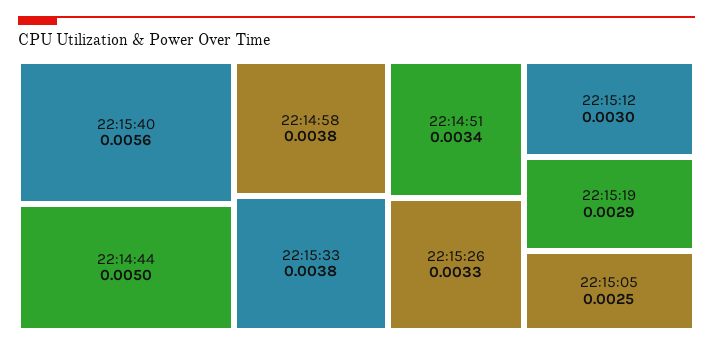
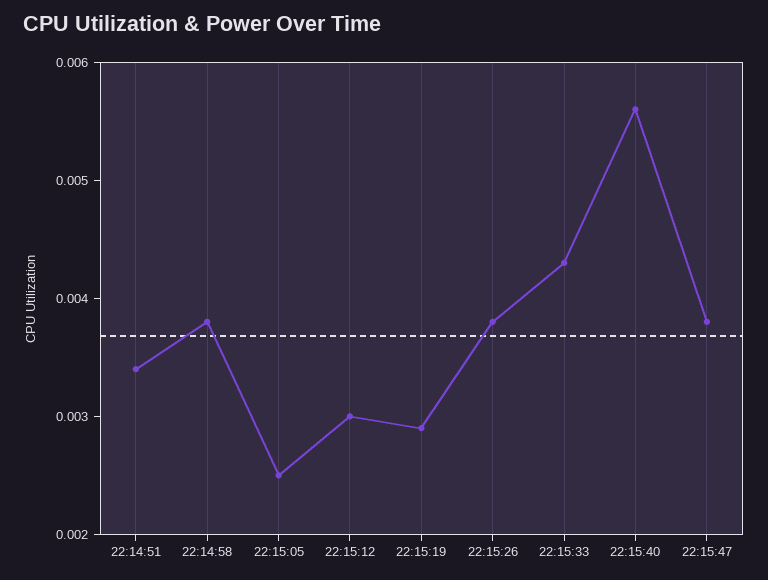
22:14:44: 0.005 -> none
22:15:33: 0.0038 -> 0.0043
22:15:26: 0.0033 -> 0.0038
22:15:47: none -> 0.0038

